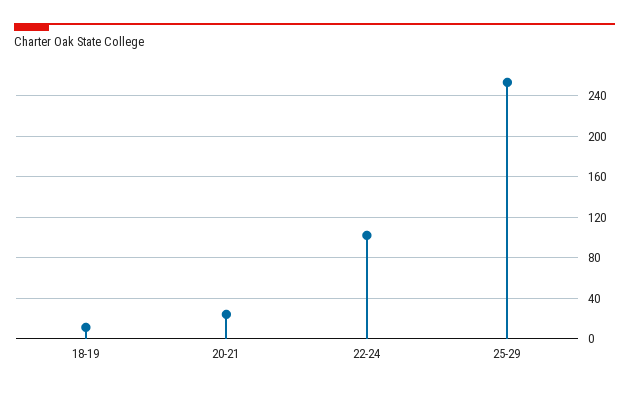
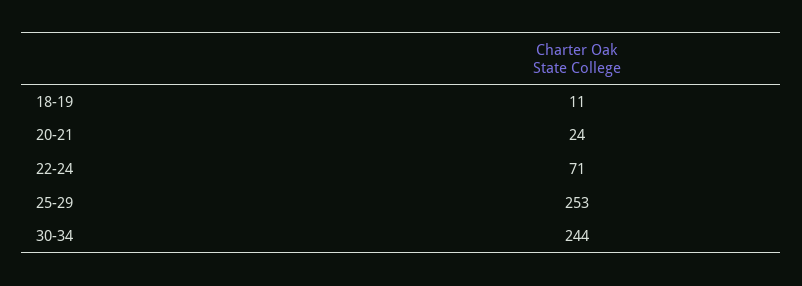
22-24: 100 -> 71
30-34: none -> 244

